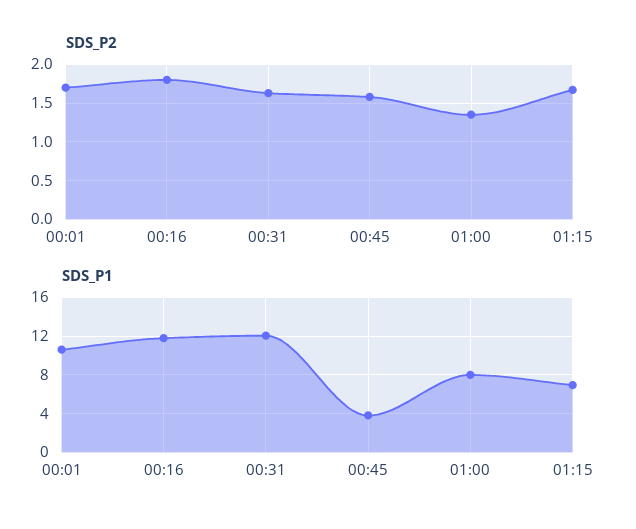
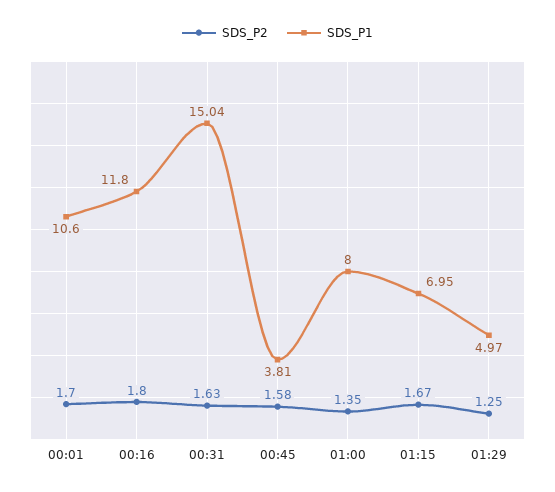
SDS_P1, 00:31: 12 -> 15.04
SDS_P2, 01:29: none -> 1.25
SDS_P1, 01:29: none -> 4.97

